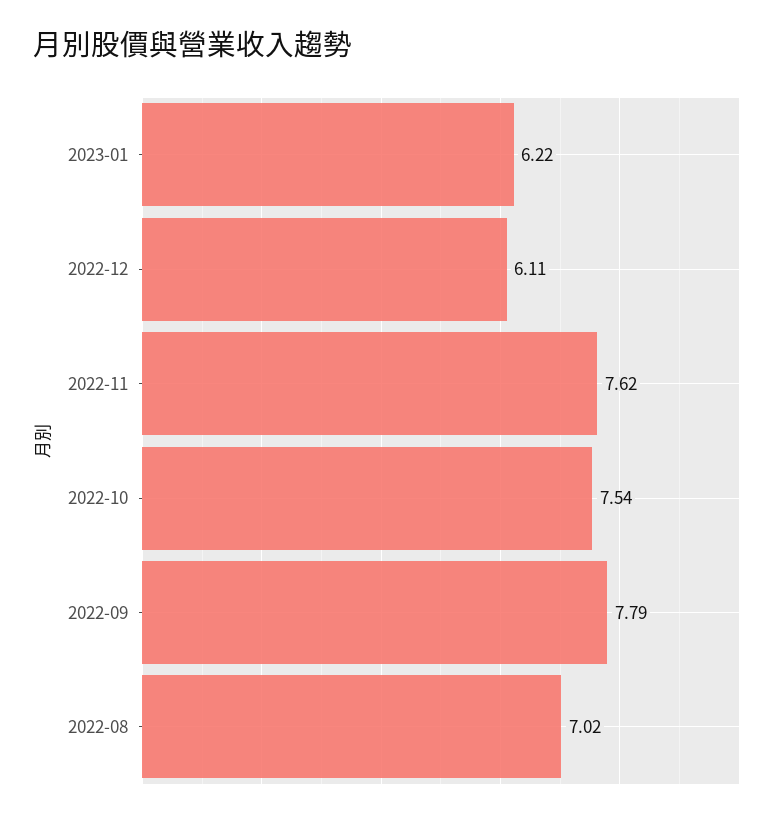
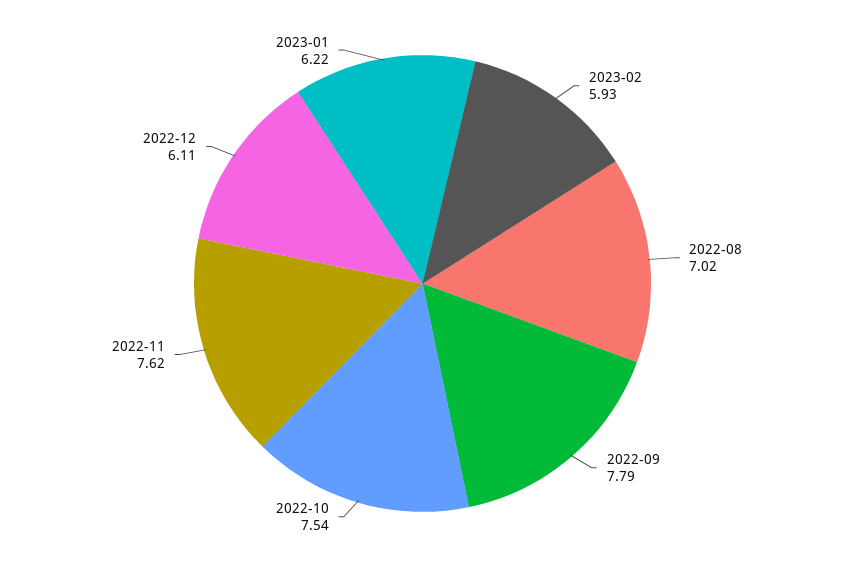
2023-02: none -> 5.93

